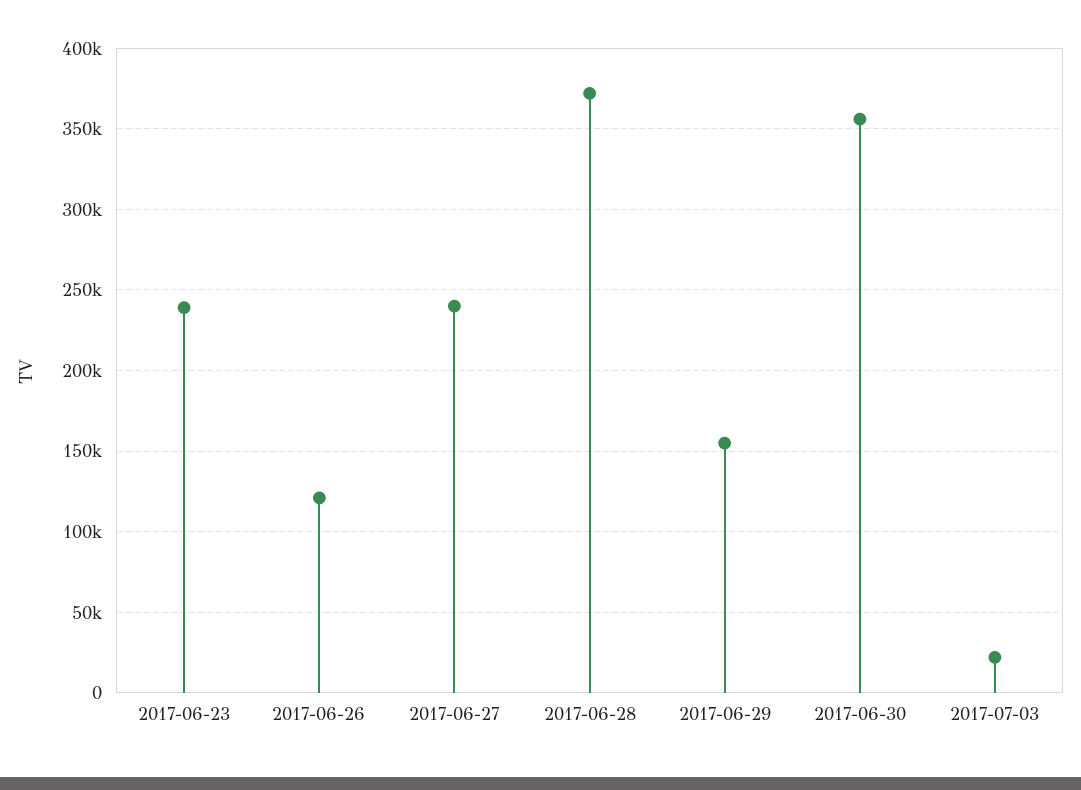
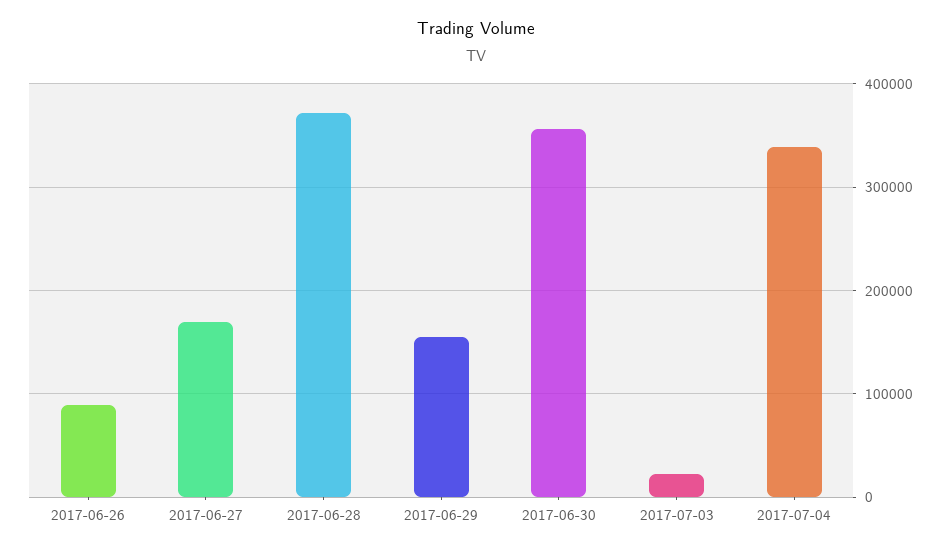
2017-06-23: 240000 -> none
2017-06-26: 120000 -> 90000
2017-06-27: 240000 -> 170000
2017-07-04: none -> 340000

